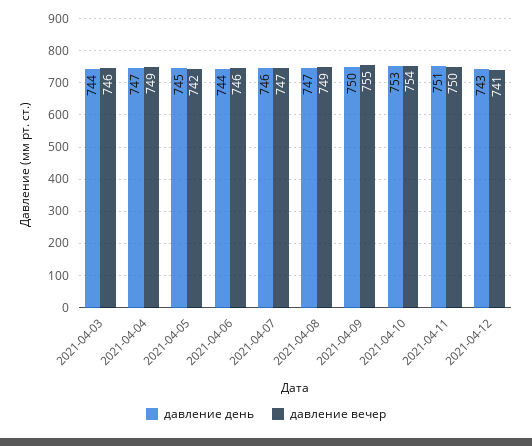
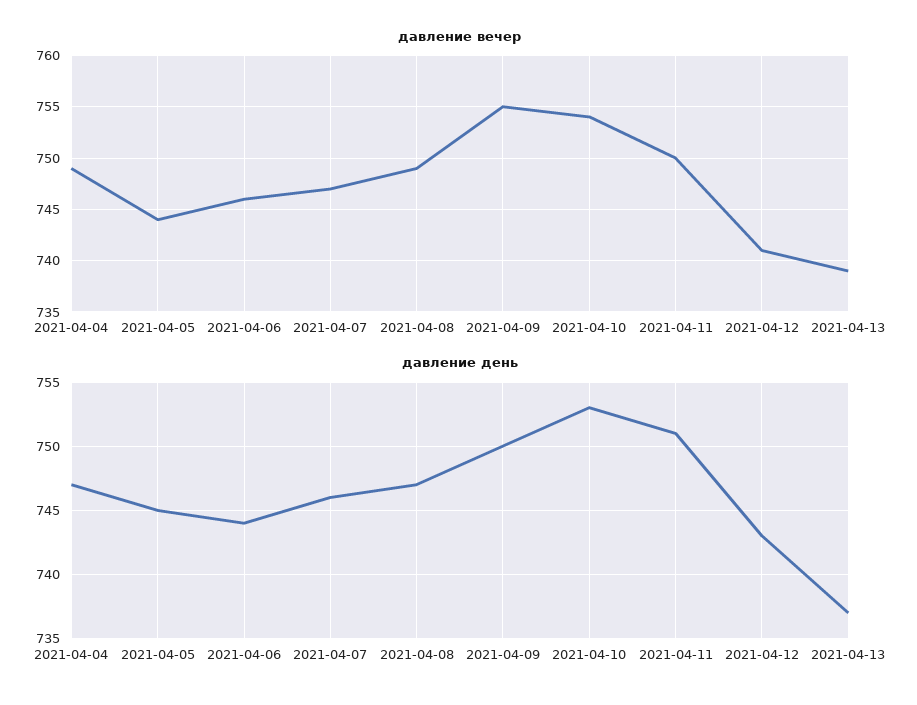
давление день, 2021-04-03: 744 -> none
давление вечер, 2021-04-03: 746 -> none
давление вечер, 2021-04-05: 742 -> 744
давление вечер, 2021-04-13: none -> 739
давление день, 2021-04-13: none -> 737

